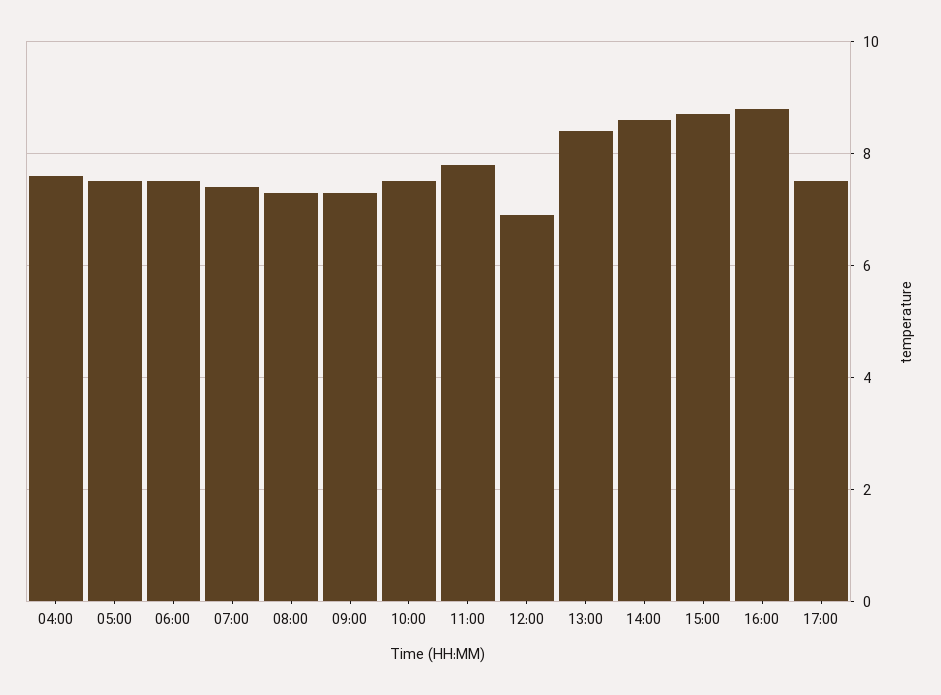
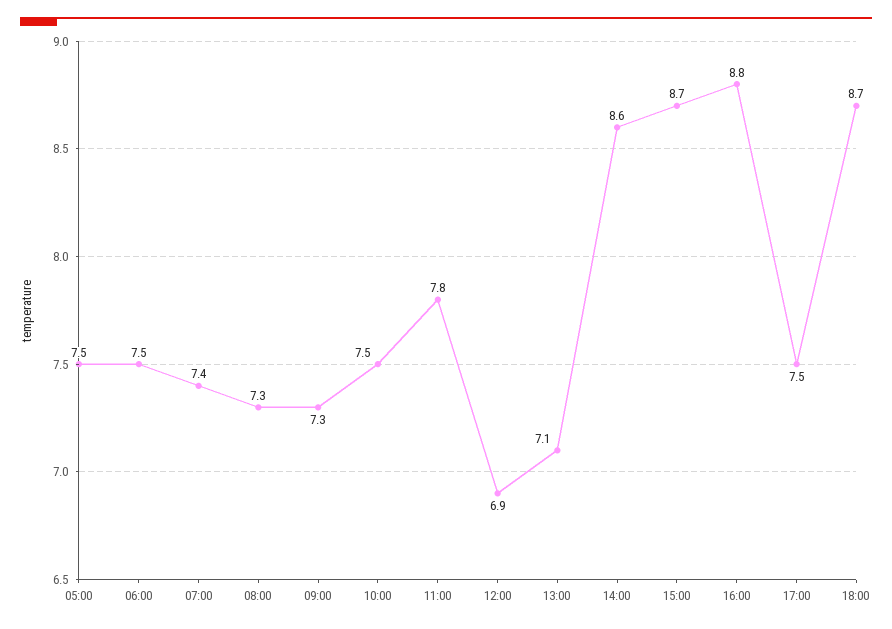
04:00: 7.5 -> none
13:00: 8.5 -> 7.1
18:00: none -> 8.7

